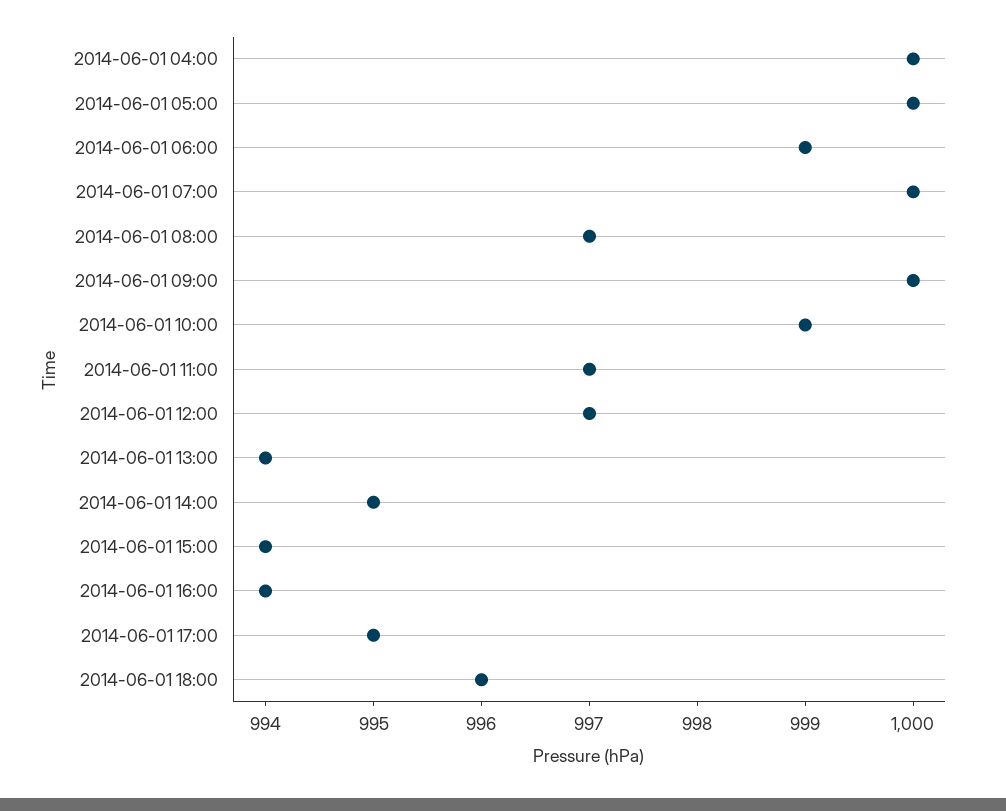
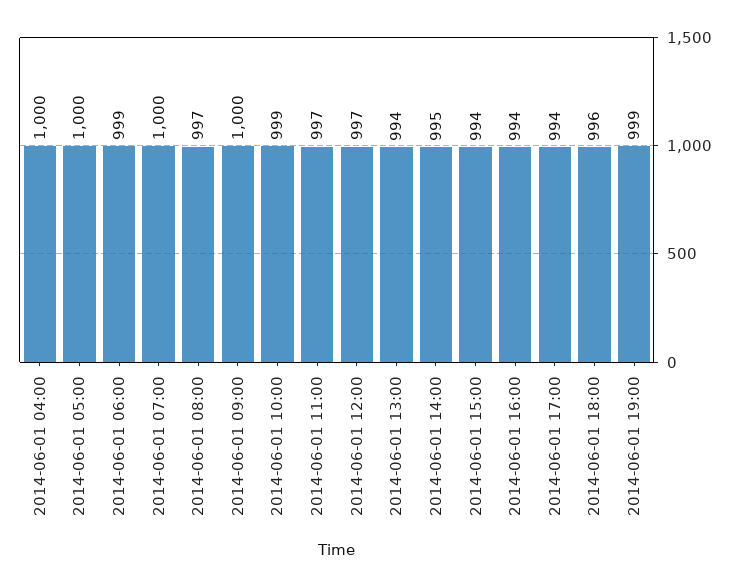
2014-06-01 17:00: 995 -> 994
2014-06-01 19:00: none -> 999

